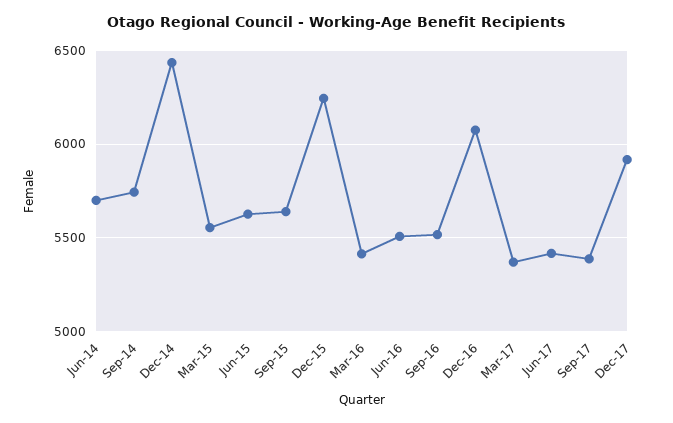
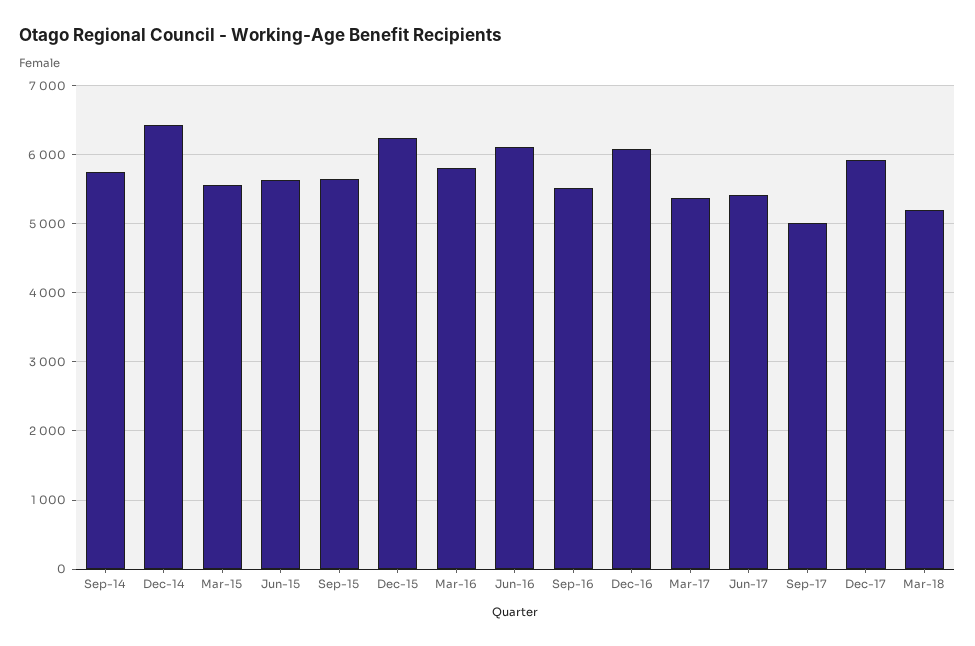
Jun-14: 5700 -> none
Mar-16: 5400 -> 5800
Jun-16: 5500 -> 6100
Sep-17: 5400 -> 5000
Mar-18: none -> 5200

